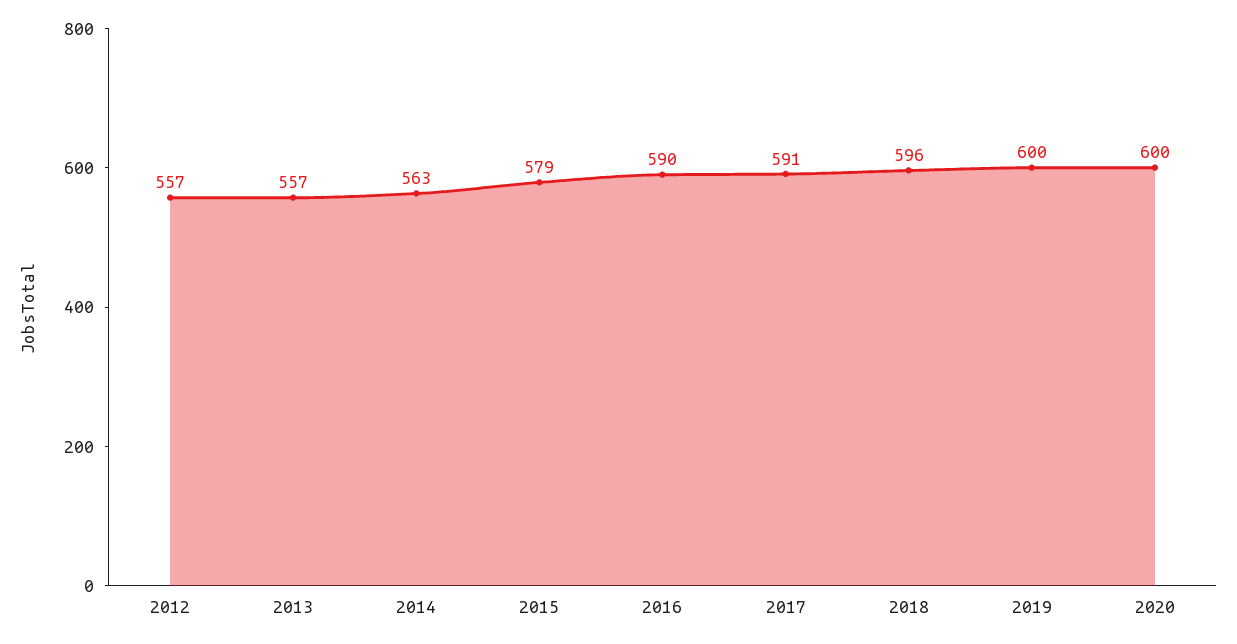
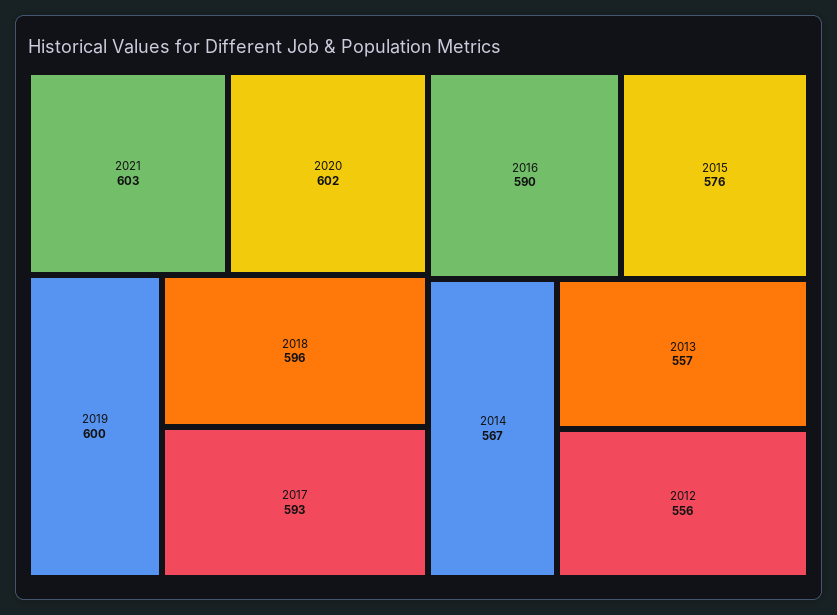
2012: 557 -> 556
2014: 563 -> 567
2015: 579 -> 576
2017: 591 -> 593
2020: 600 -> 602
2021: none -> 603

